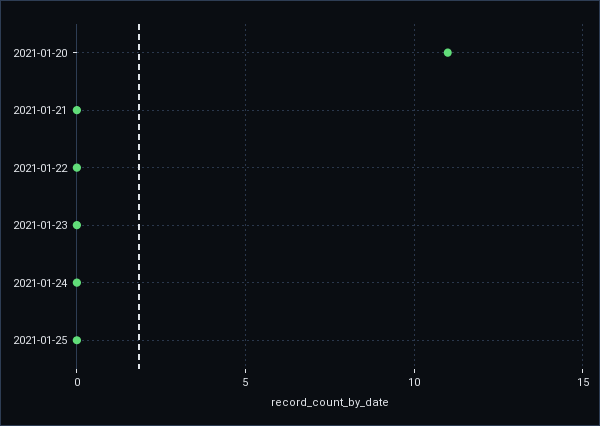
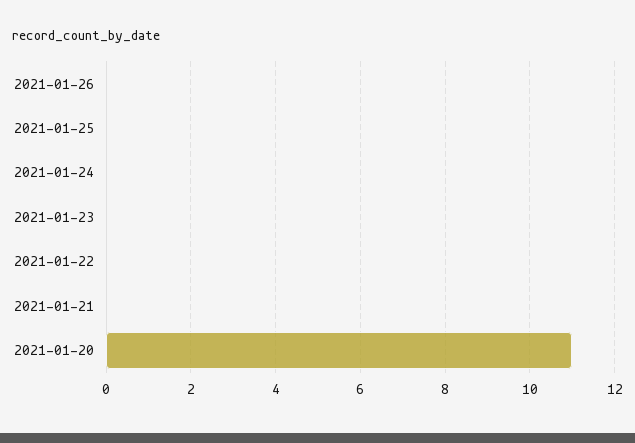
2021-01-26: none -> 0

